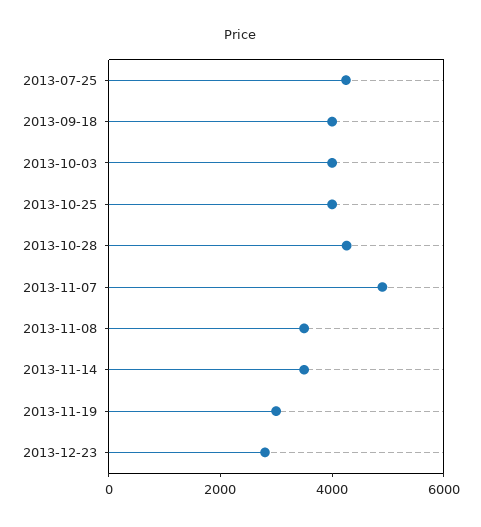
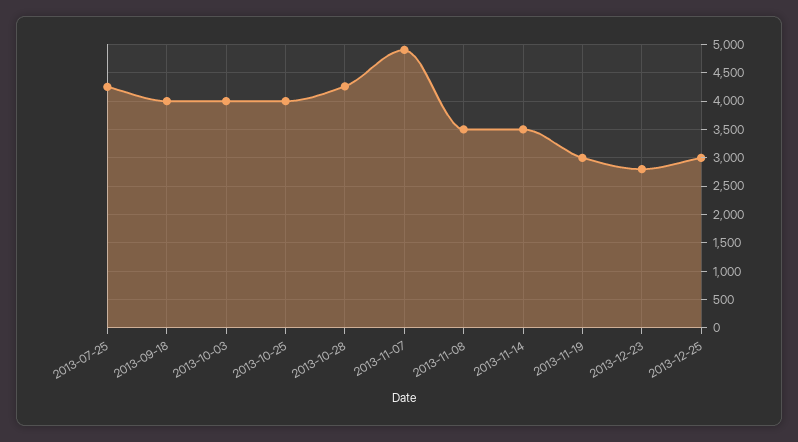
2013-12-25: none -> 3000

